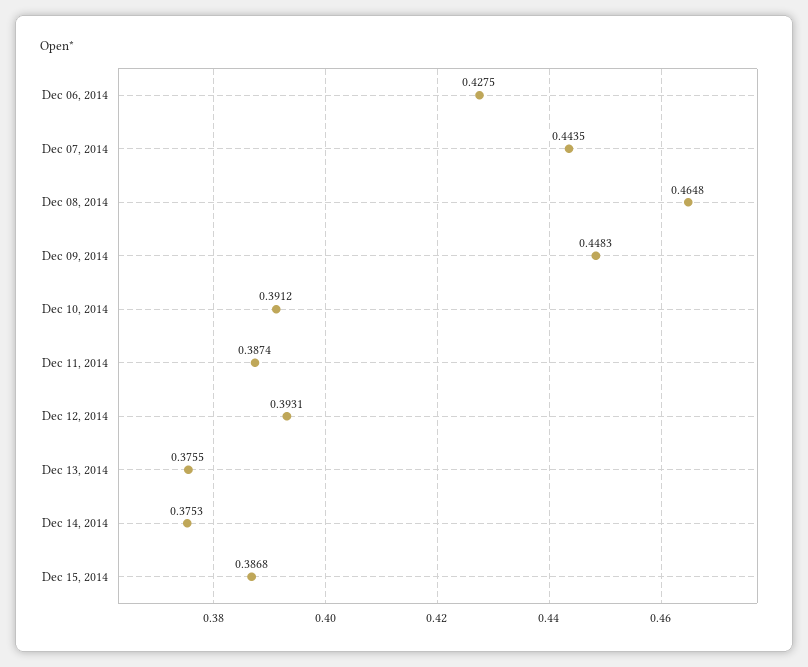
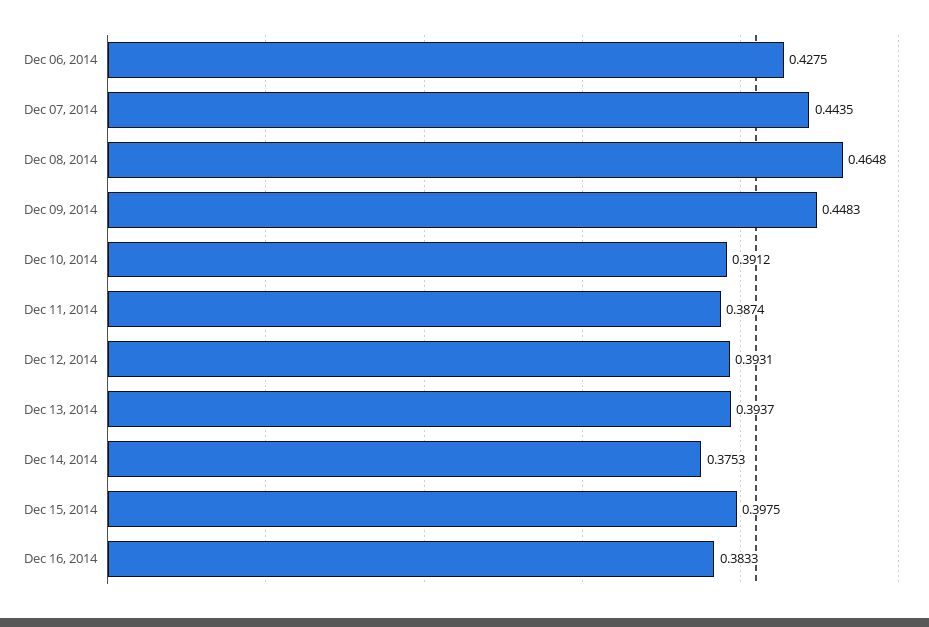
Dec 13, 2014: 0.3755 -> 0.3937
Dec 15, 2014: 0.3868 -> 0.3975
Dec 16, 2014: none -> 0.3833

